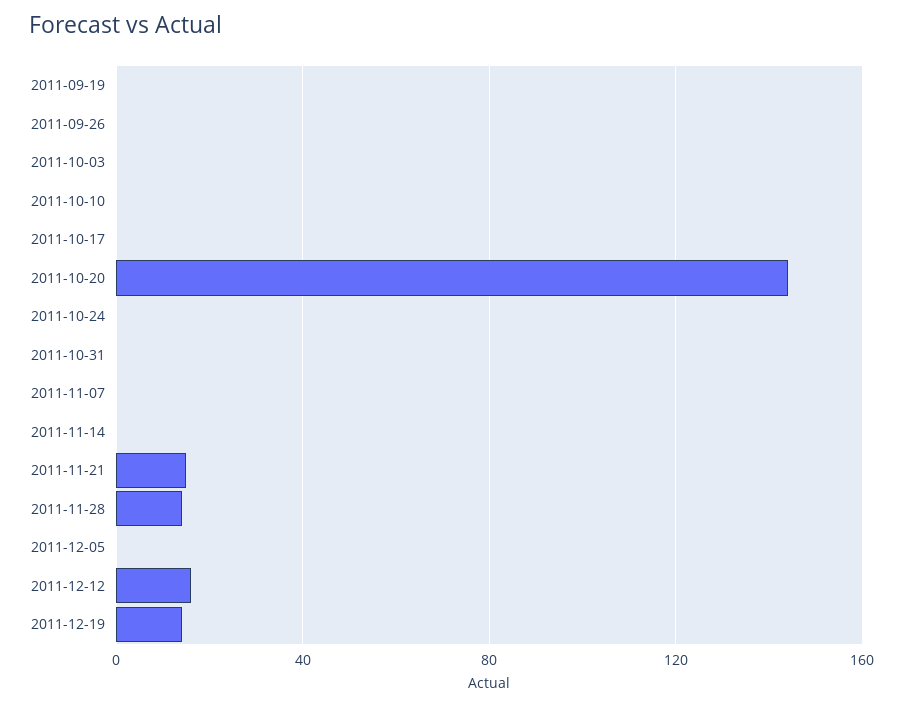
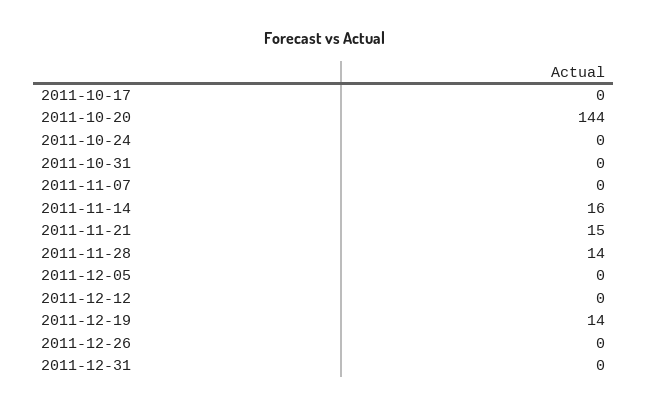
2011-09-19: 0 -> none
2011-09-26: 0 -> none
2011-10-03: 0 -> none
2011-10-10: 0 -> none
2011-11-14: 0 -> 16
2011-12-12: 15 -> 0
2011-12-26: none -> 0
2011-12-31: none -> 0

